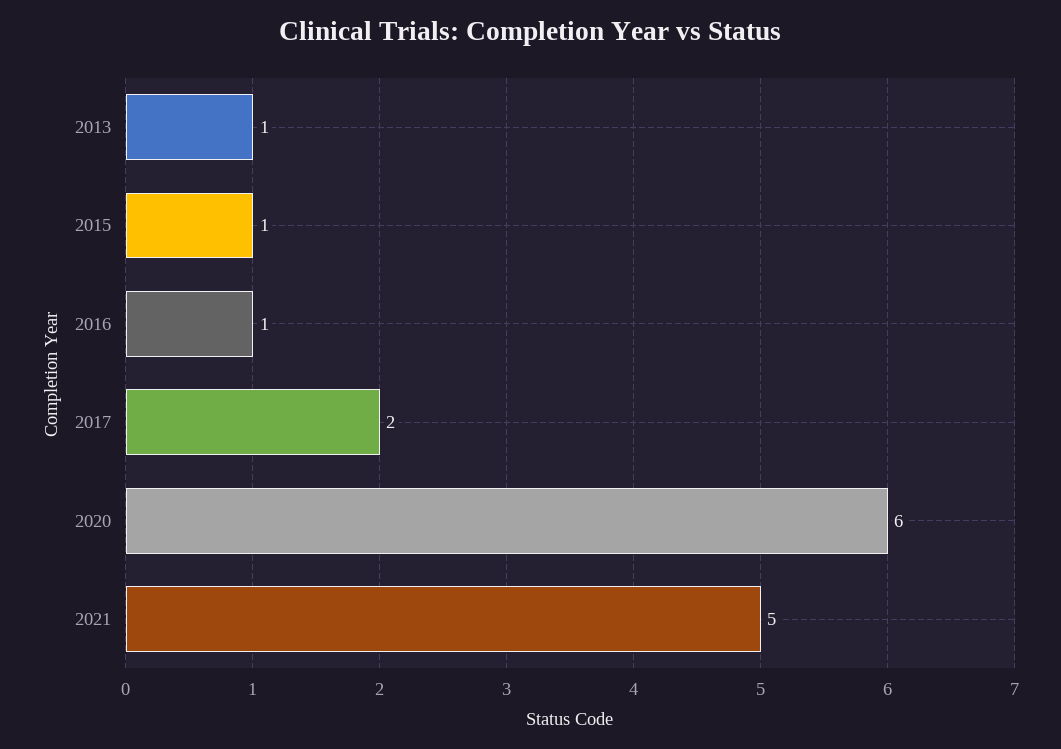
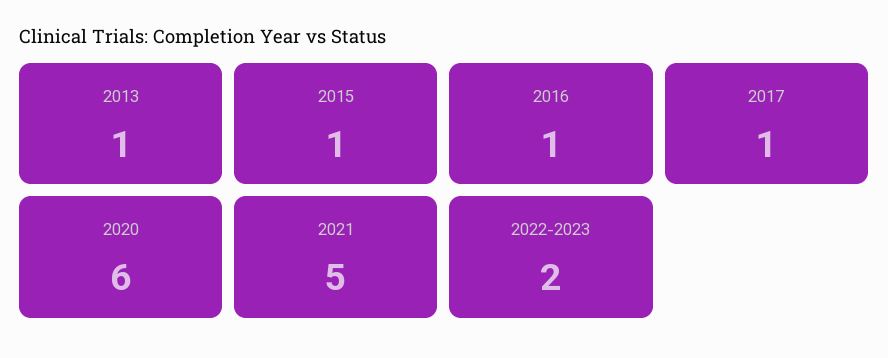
2017: 2 -> 1
2022-2023: none -> 2

